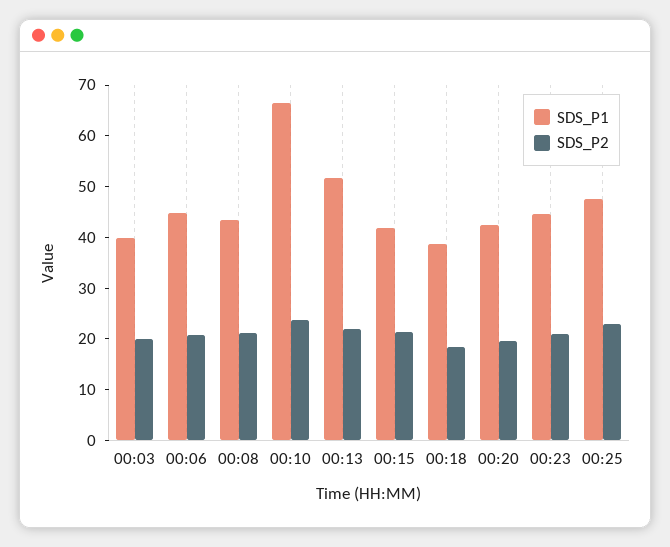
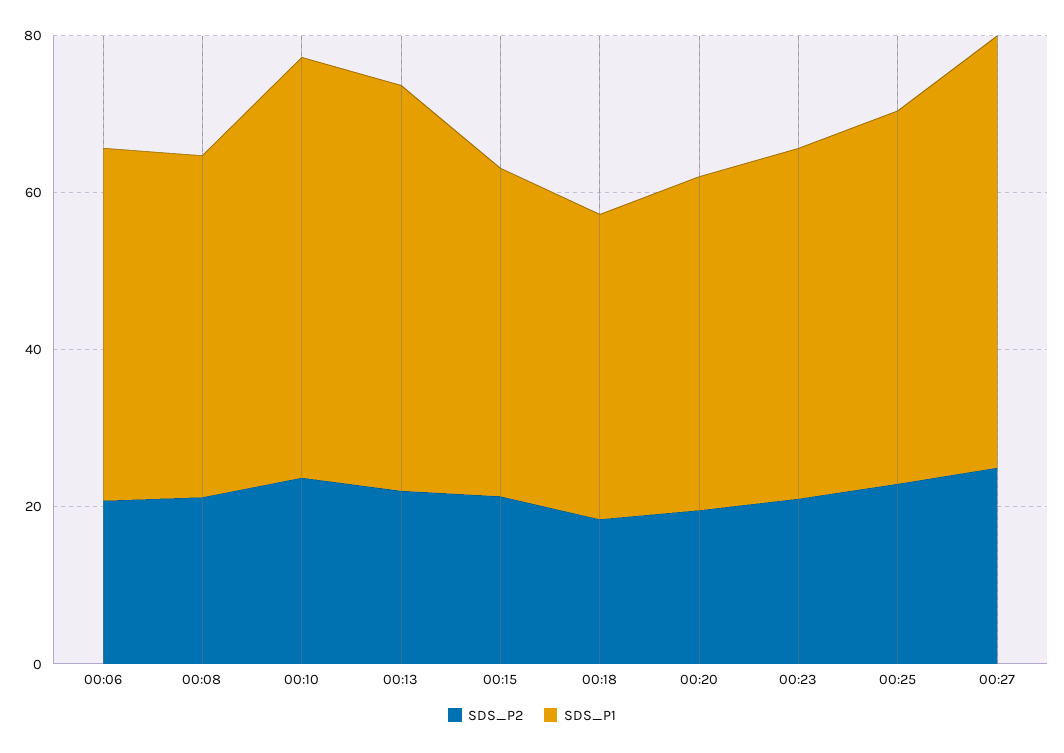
SDS_P1, 00:03: 40 -> none
SDS_P2, 00:03: 20 -> none
SDS_P1, 00:10: 66 -> 55
SDS_P2, 00:27: none -> 25
SDS_P1, 00:27: none -> 55

